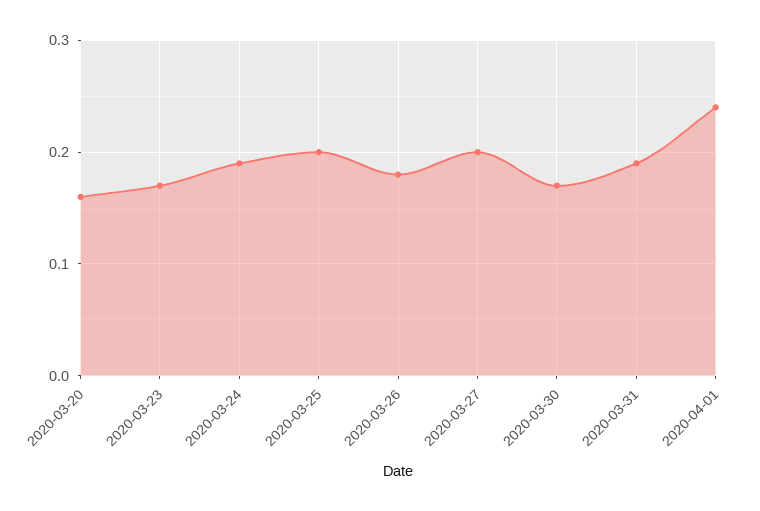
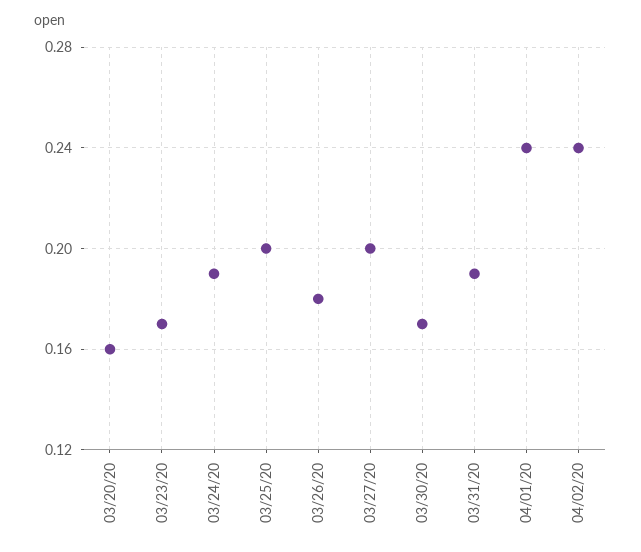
04/02/20: none -> 0.24

